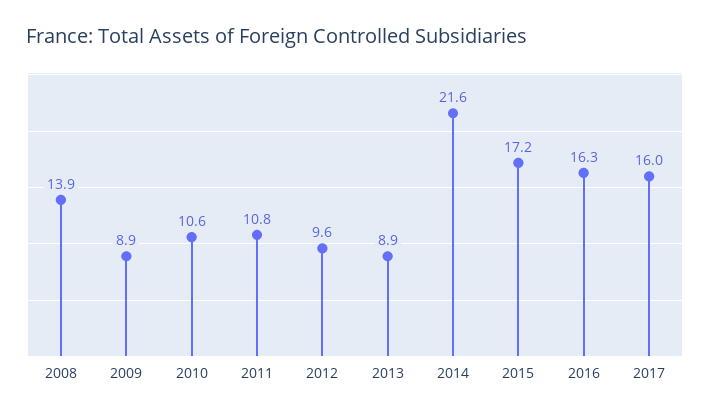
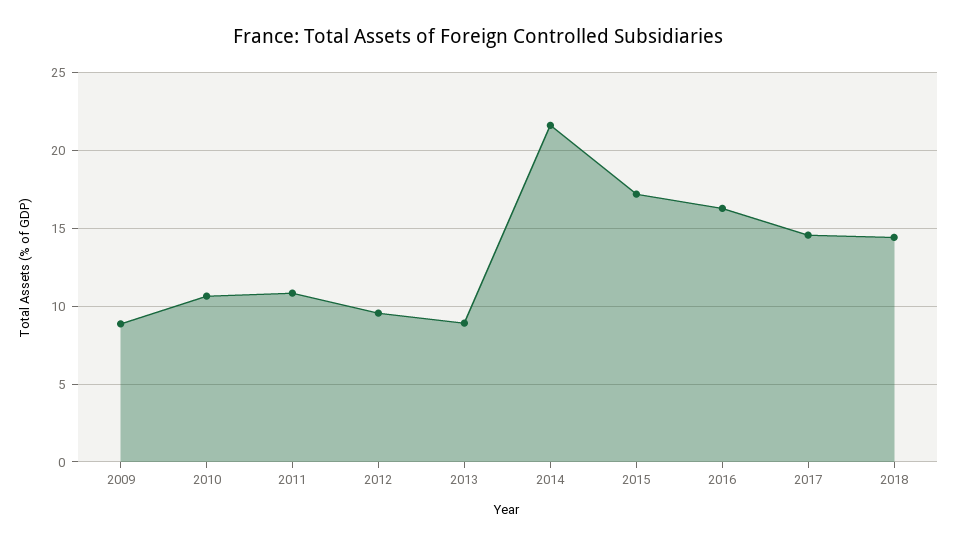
2008: 13.9 -> none
2017: 16 -> 14.5
2018: none -> 14.5

